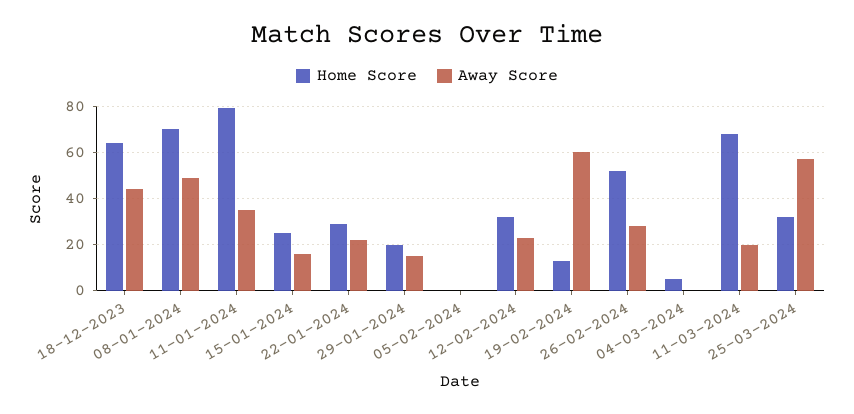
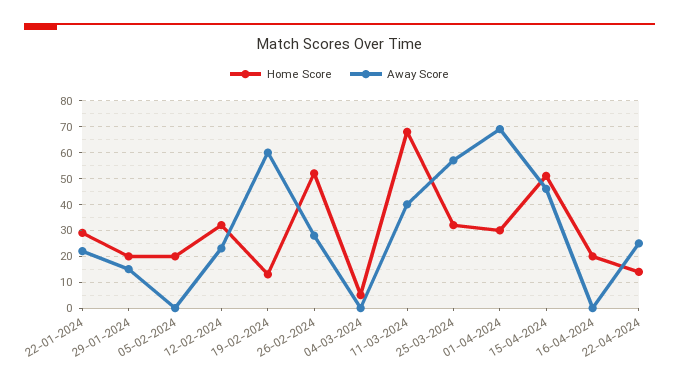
Home Score, 18-12-2023: 65 -> none
Away Score, 18-12-2023: 45 -> none
Home Score, 08-01-2024: 70 -> none
Away Score, 08-01-2024: 50 -> none
Home Score, 11-01-2024: 80 -> none
Away Score, 11-01-2024: 35 -> none
Home Score, 15-01-2024: 25 -> none
Away Score, 15-01-2024: 15 -> none
Home Score, 05-02-2024: 0 -> 20
Away Score, 11-03-2024: 20 -> 40
Home Score, 01-04-2024: none -> 30
Away Score, 01-04-2024: none -> 70
Home Score, 15-04-2024: none -> 50
Away Score, 15-04-2024: none -> 45
Home Score, 16-04-2024: none -> 20
Away Score, 16-04-2024: none -> 0
Home Score, 22-04-2024: none -> 15
Away Score, 22-04-2024: none -> 25

